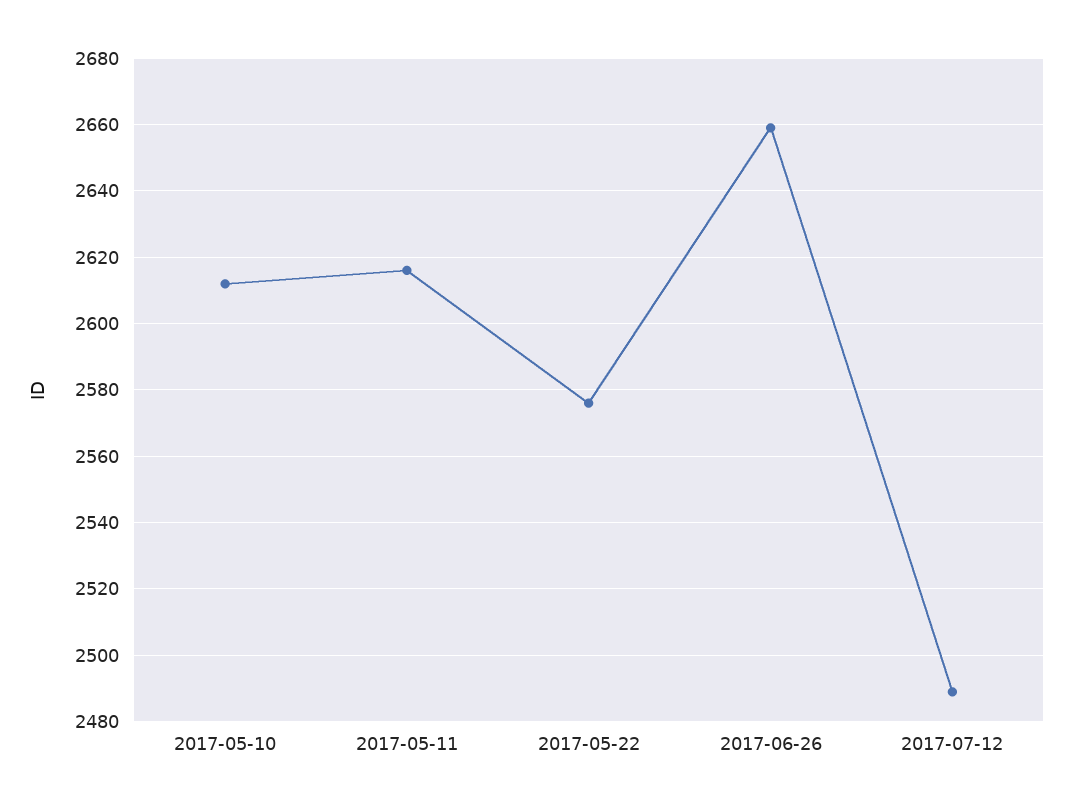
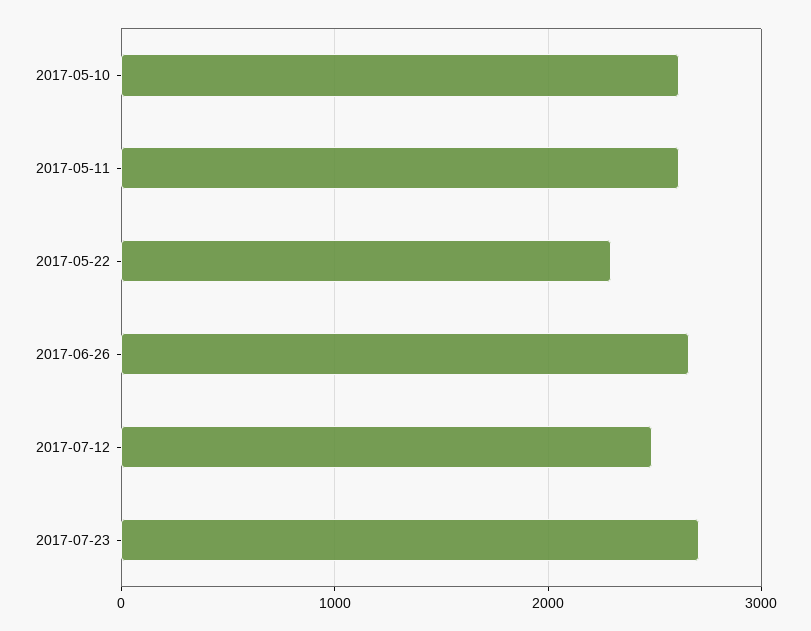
2017-05-22: 2575 -> 2300
2017-07-23: none -> 2700

